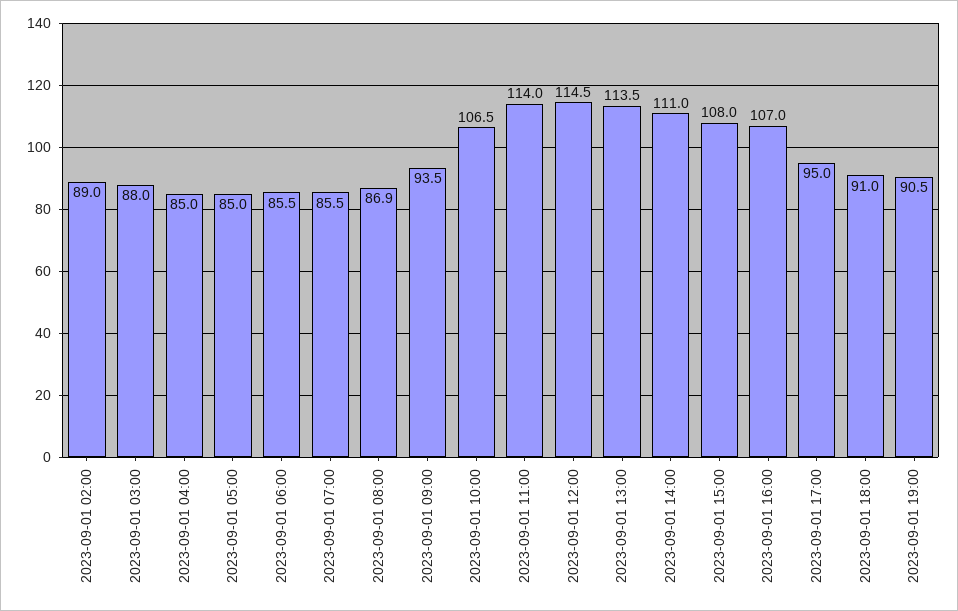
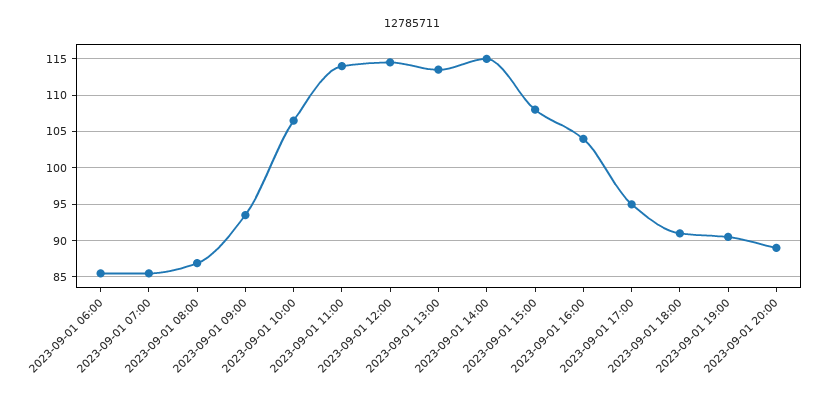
2023-09-01 02:00: 89 -> none
2023-09-01 03:00: 88 -> none
2023-09-01 04:00: 85 -> none
2023-09-01 05:00: 85 -> none
2023-09-01 14:00: 111 -> 115
2023-09-01 16:00: 107 -> 104
2023-09-01 20:00: none -> 89

